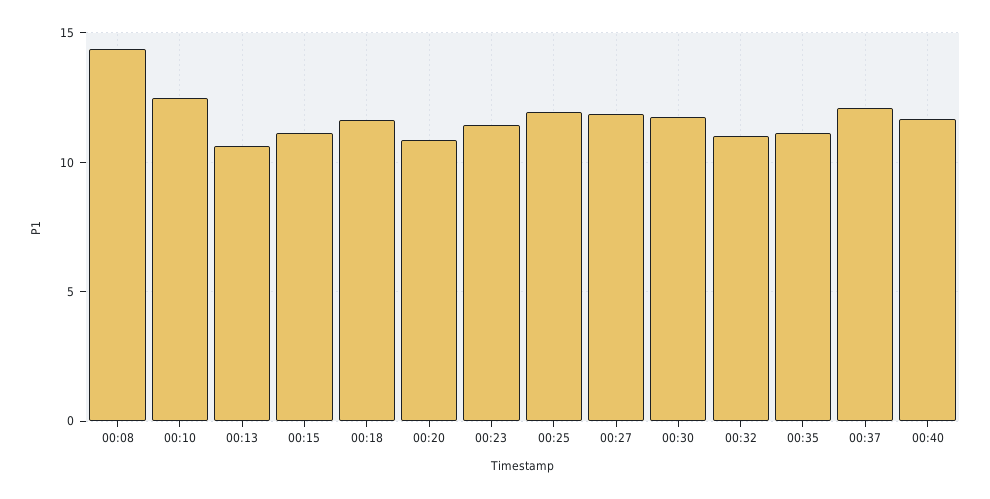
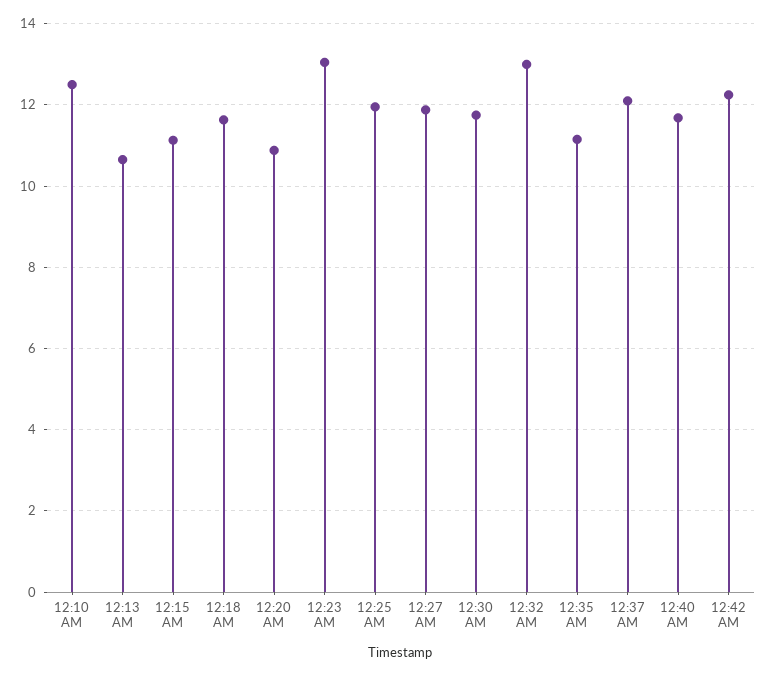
00:08: 14.5 -> none
00:23: 11.5 -> 13
00:32: 11 -> 13
12:42 AM: none -> 12.2

